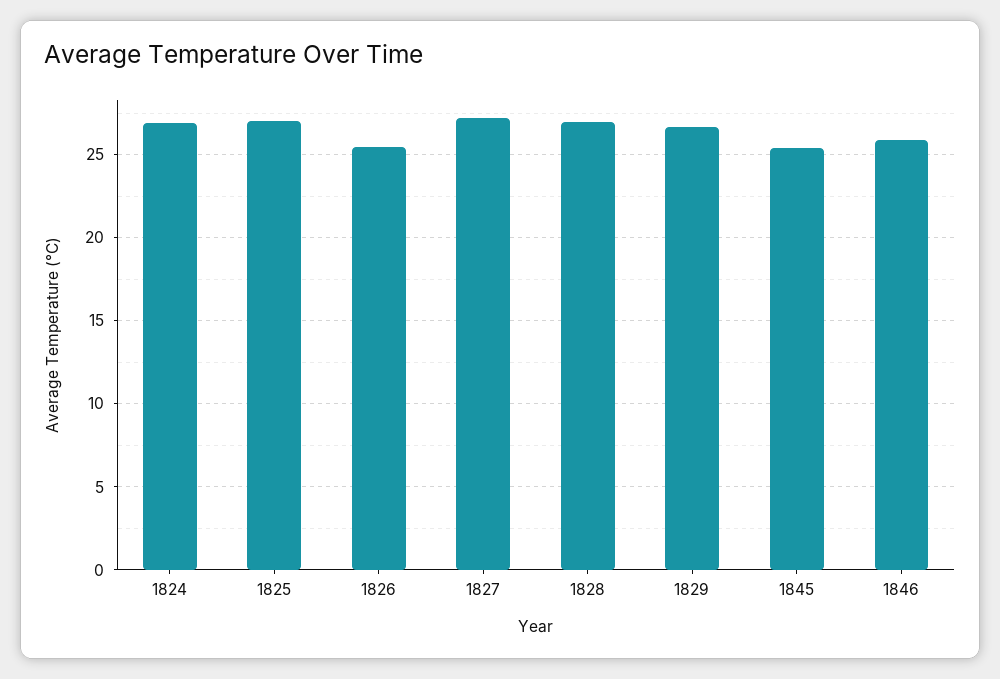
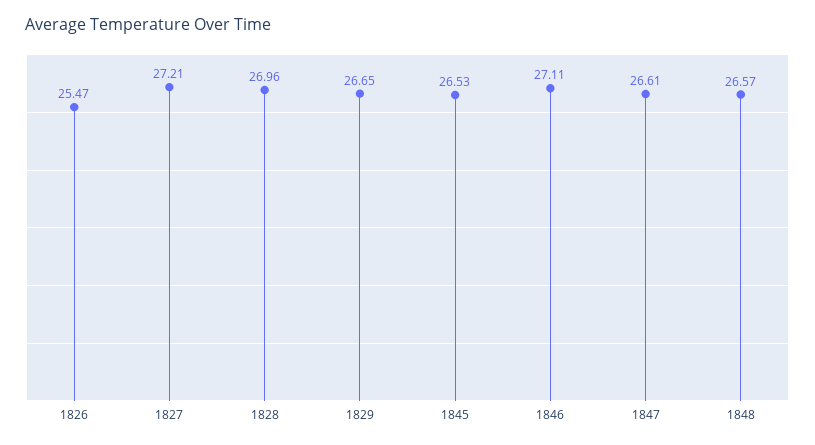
1824: 27 -> none
1825: 27 -> none
1845: 25.5 -> 26.53
1846: 26 -> 27.11
1847: none -> 26.61
1848: none -> 26.57

